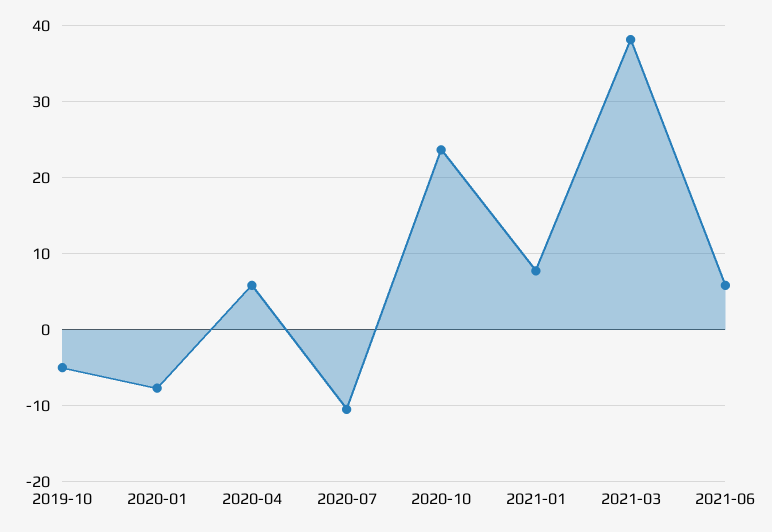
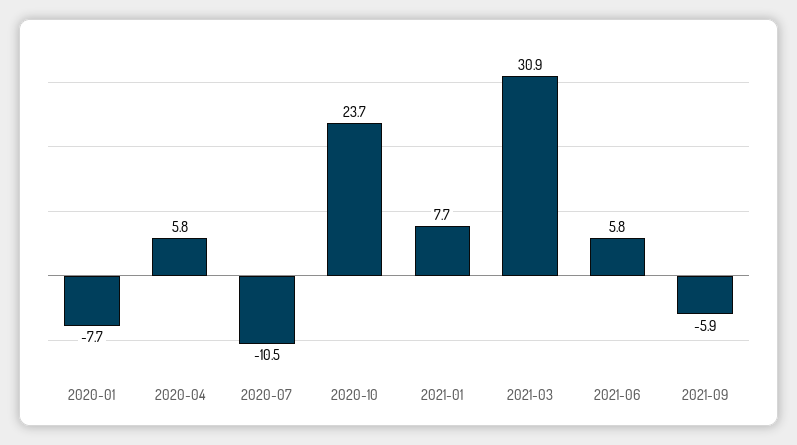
2019-10: -5 -> none
2021-03: 38 -> 30.9
2021-09: none -> -5.9

